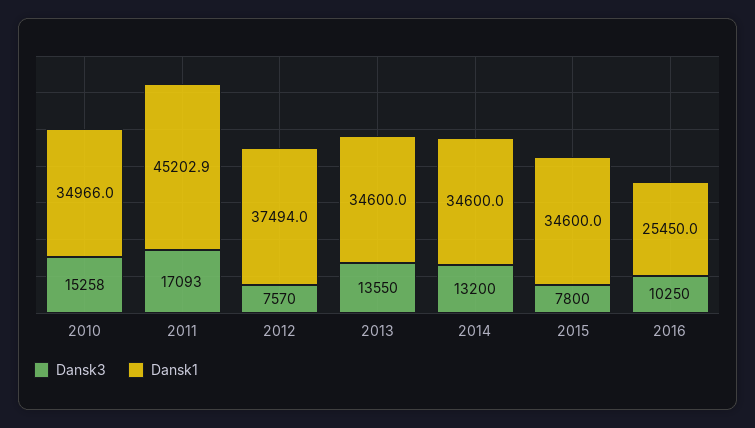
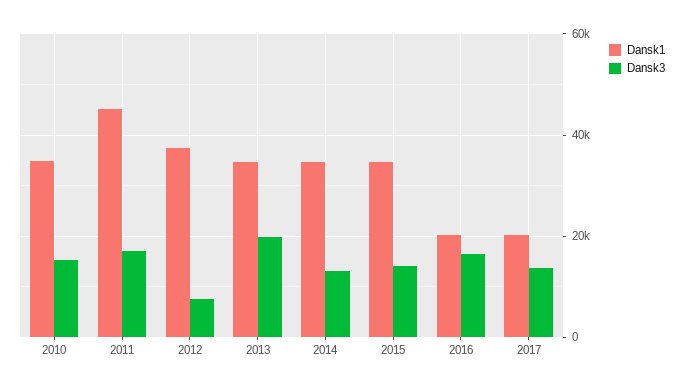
Dansk3, 2013: 13550 -> 20000
Dansk3, 2015: 7800 -> 14000
Dansk3, 2016: 10250 -> 16000
Dansk1, 2016: 25450 -> 20000
Dansk1, 2017: none -> 20000
Dansk3, 2017: none -> 14000

